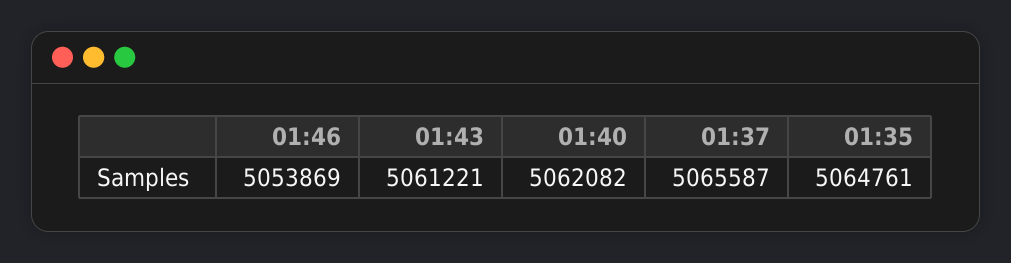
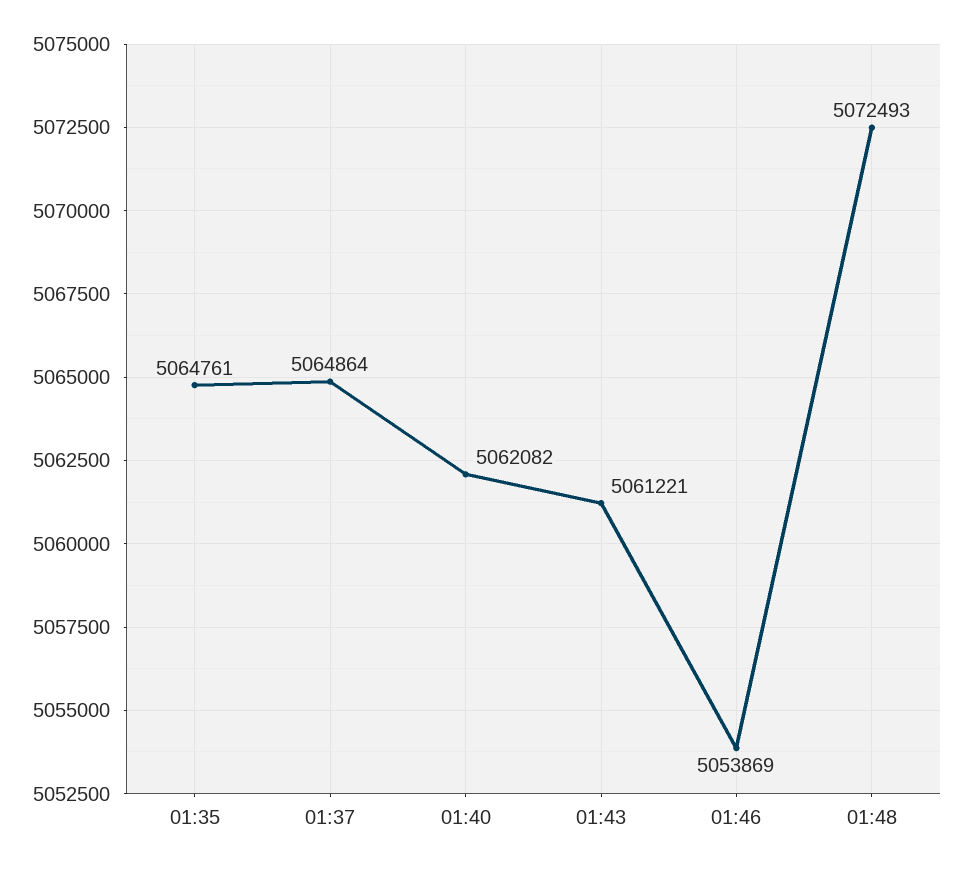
01:37: 5065587 -> 5064864
01:48: none -> 5072493

